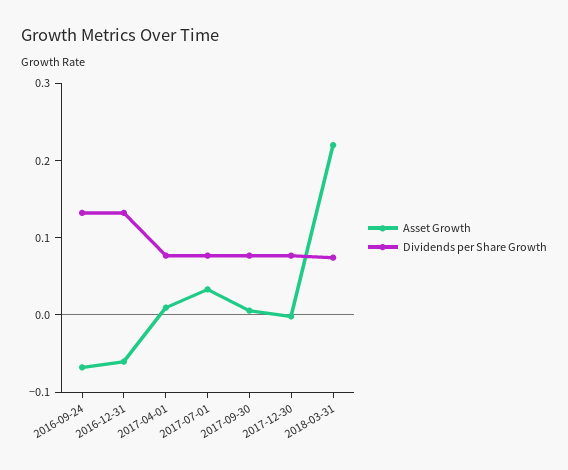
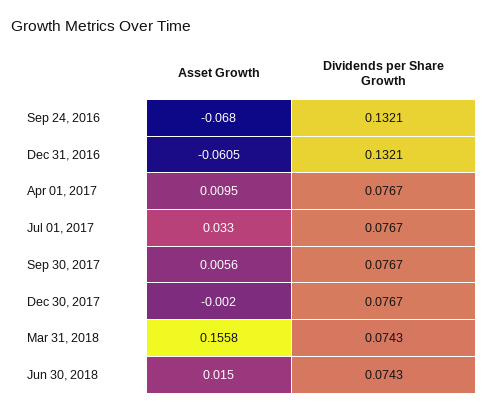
Asset Growth, 2018-03-31: 0.22 -> 0.1558
Asset Growth, Jun 30, 2018: none -> 0.015
Dividends per Share Growth, Jun 30, 2018: none -> 0.0743

